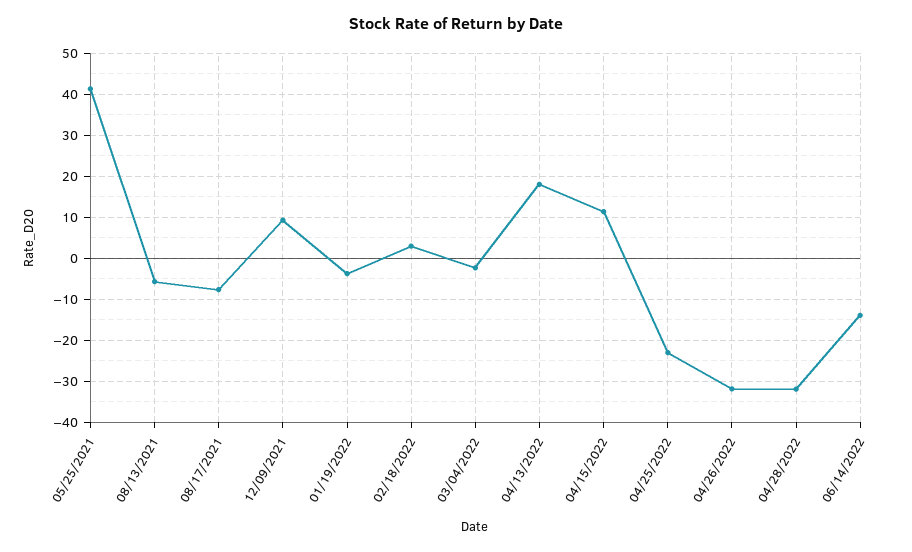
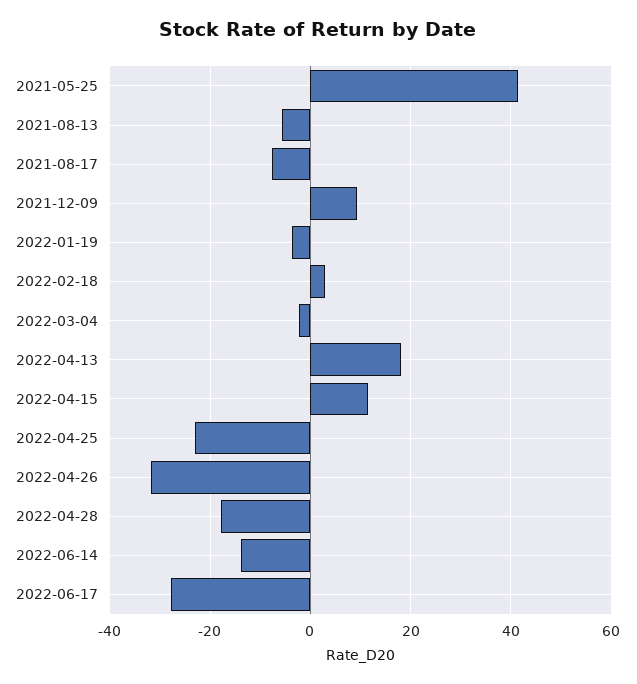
04/28/2022: -32 -> -18
2022-06-17: none -> -28

